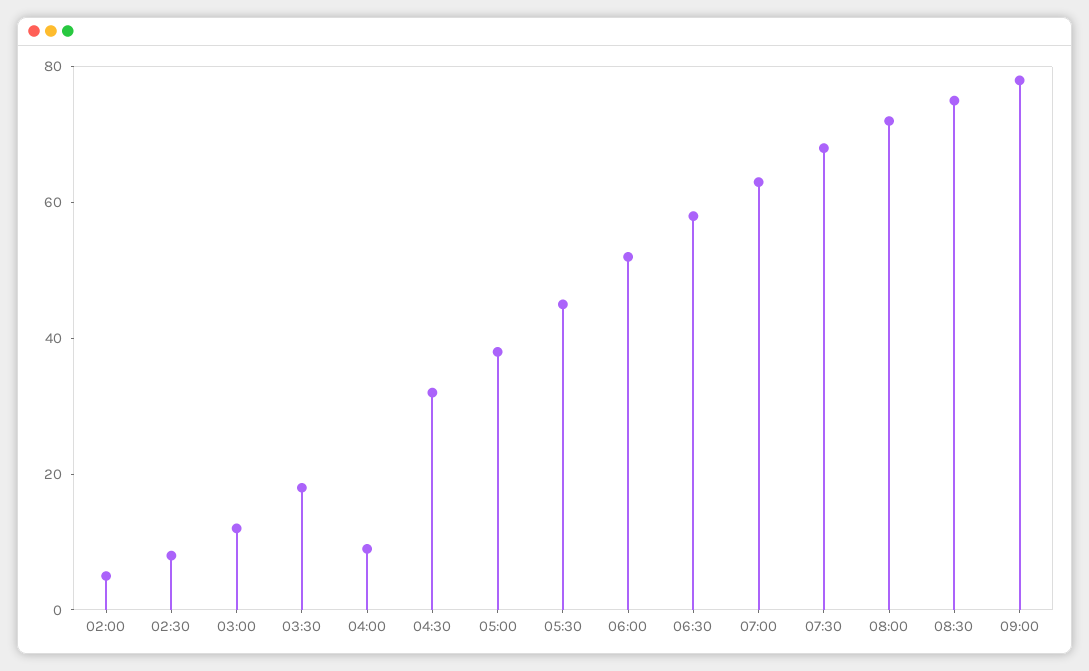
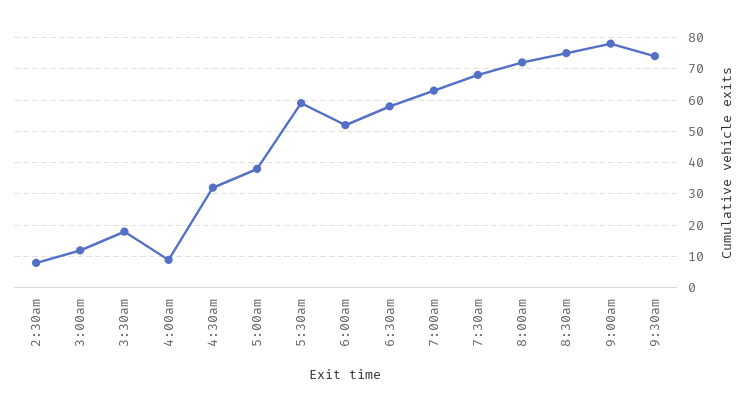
02:00: 5 -> none
05:30: 45 -> 60
9:30am: none -> 75

